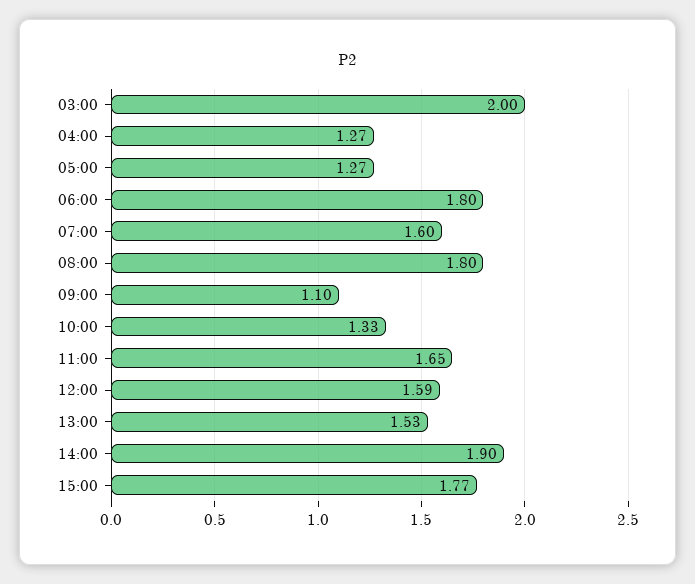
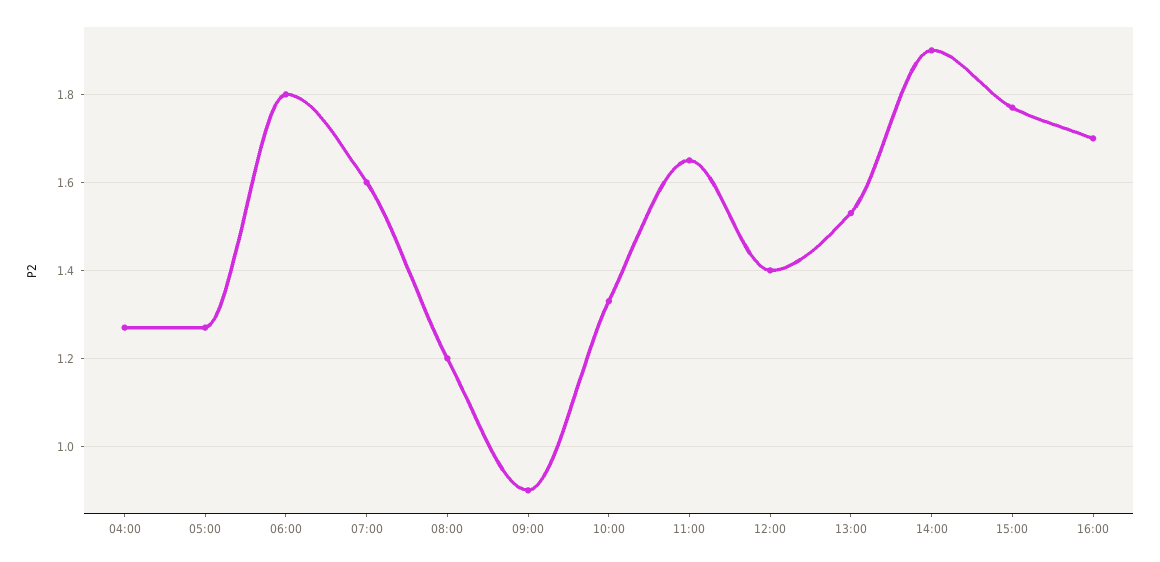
03:00: 2 -> none
08:00: 1.8 -> 1.2
09:00: 1.1 -> 0.9
12:00: 1.59 -> 1.4
16:00: none -> 1.7

